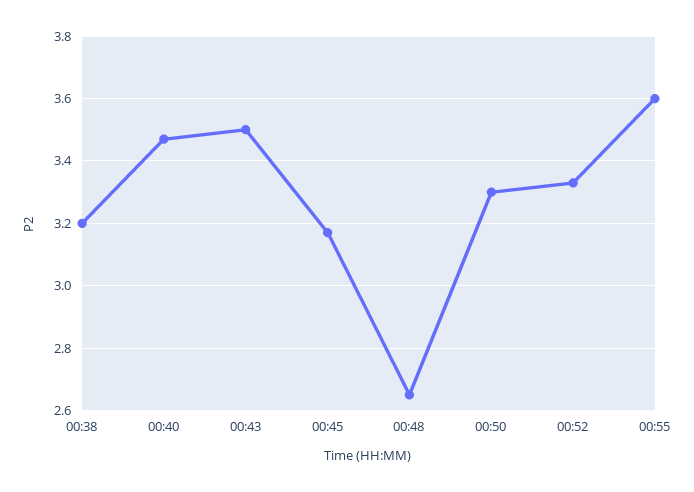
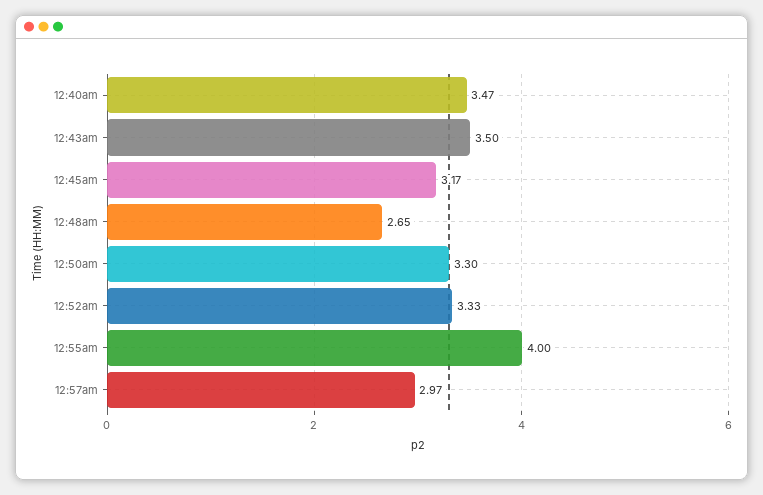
00:38: 3.2 -> none
00:55: 3.6 -> 4
12:57am: none -> 2.97

